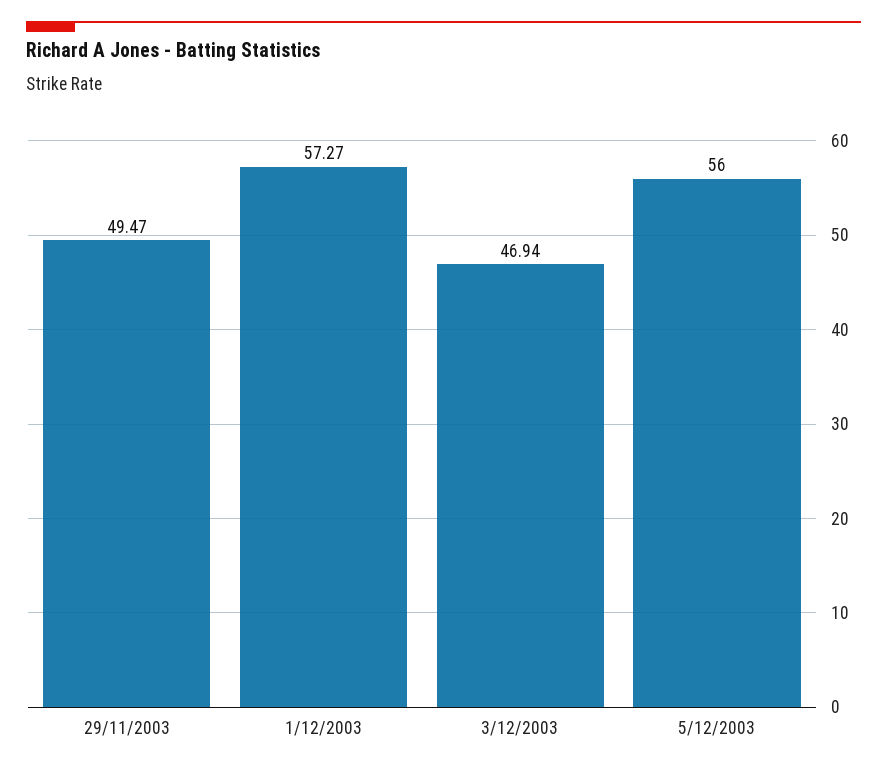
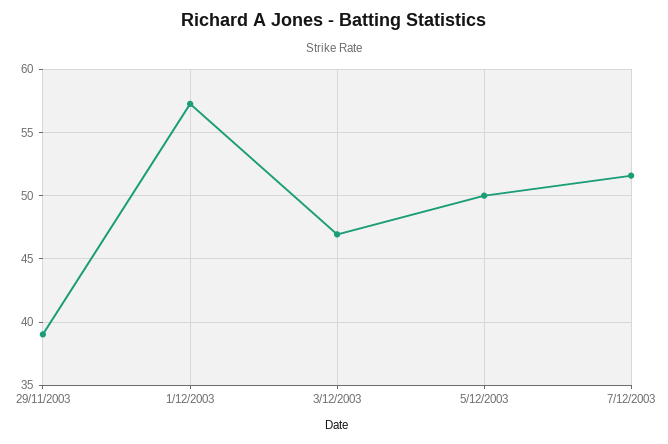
29/11/2003: 49.47 -> 39
5/12/2003: 56 -> 50
7/12/2003: none -> 51.5

